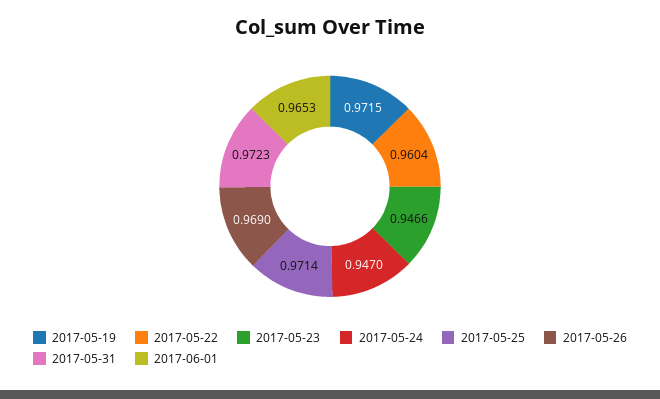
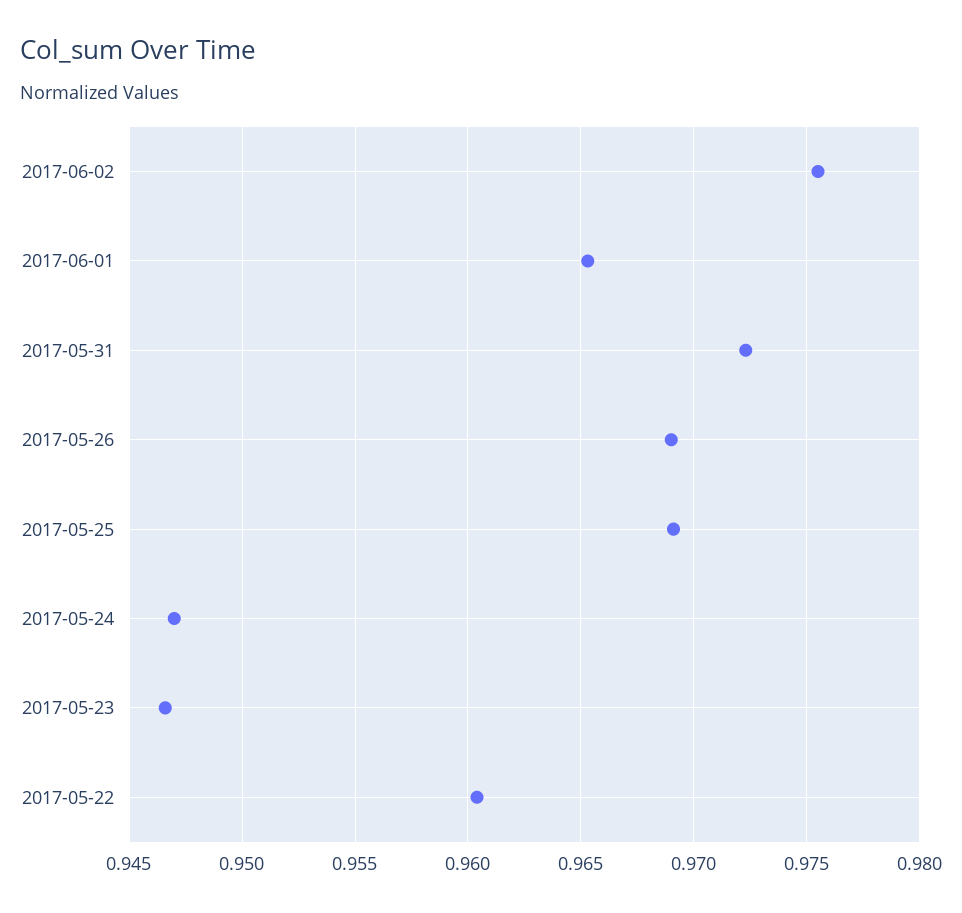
2017-05-19: 0.9715 -> none
2017-05-25: 0.9714 -> 0.969
2017-06-02: none -> 0.9755

